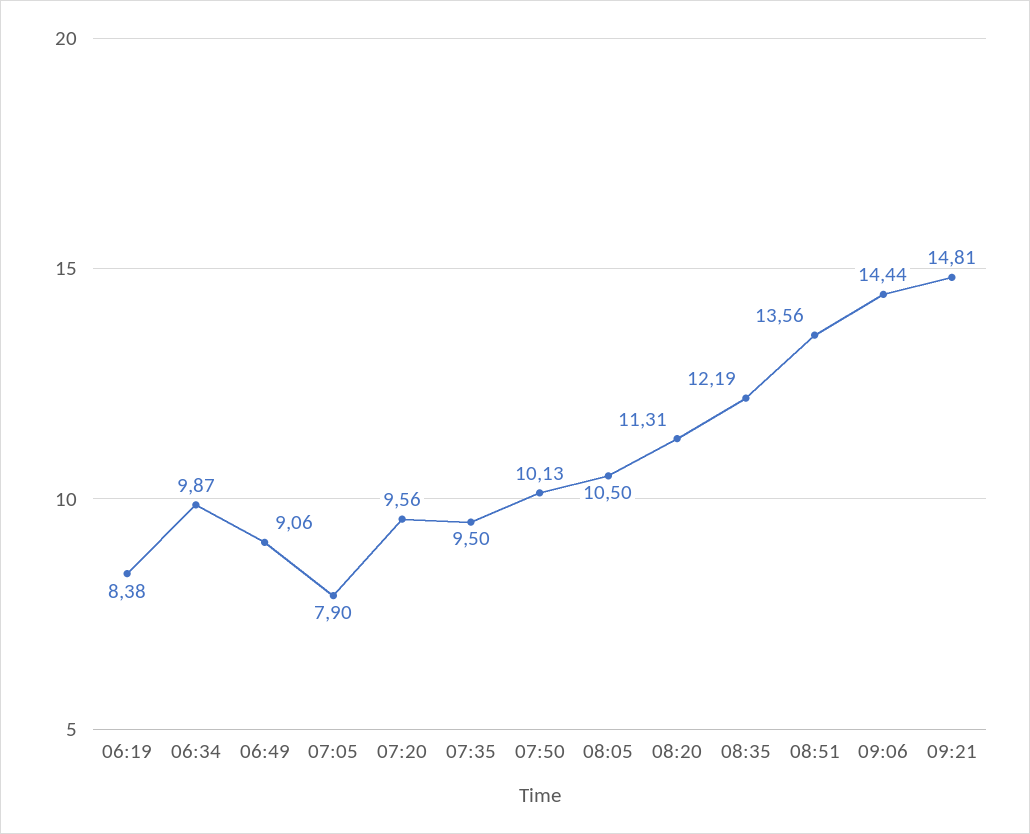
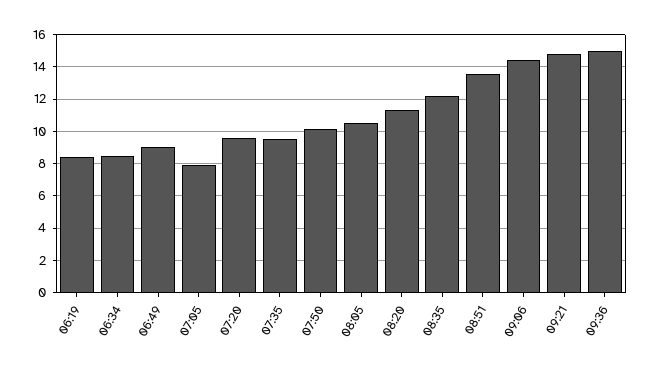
06:34: 9.87 -> 8.5
09:36: none -> 15

